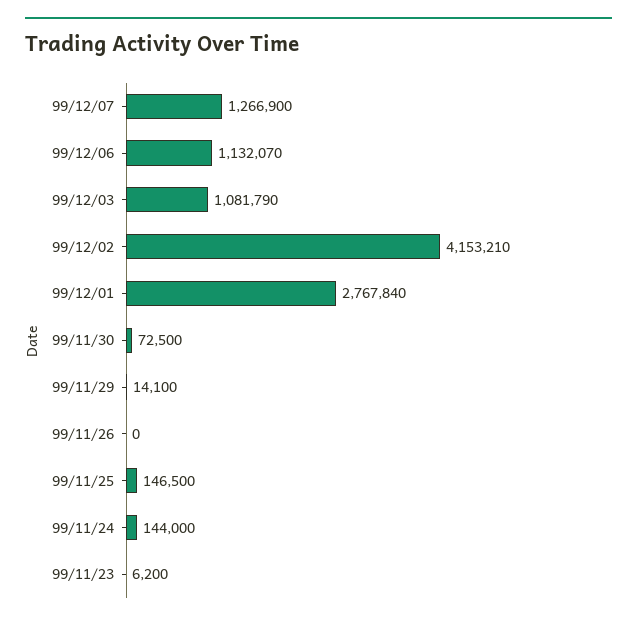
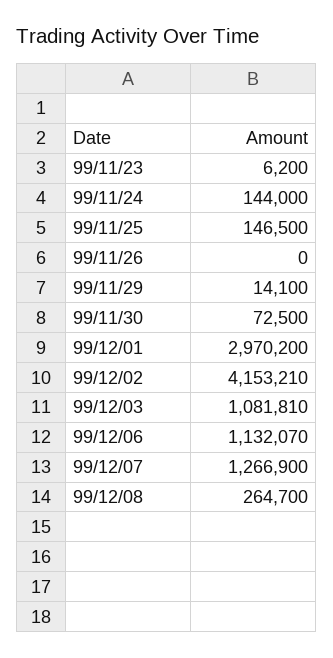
99/12/03: 1081790 -> 1081810
99/12/01: 2767840 -> 2970200
99/12/08: none -> 264700

